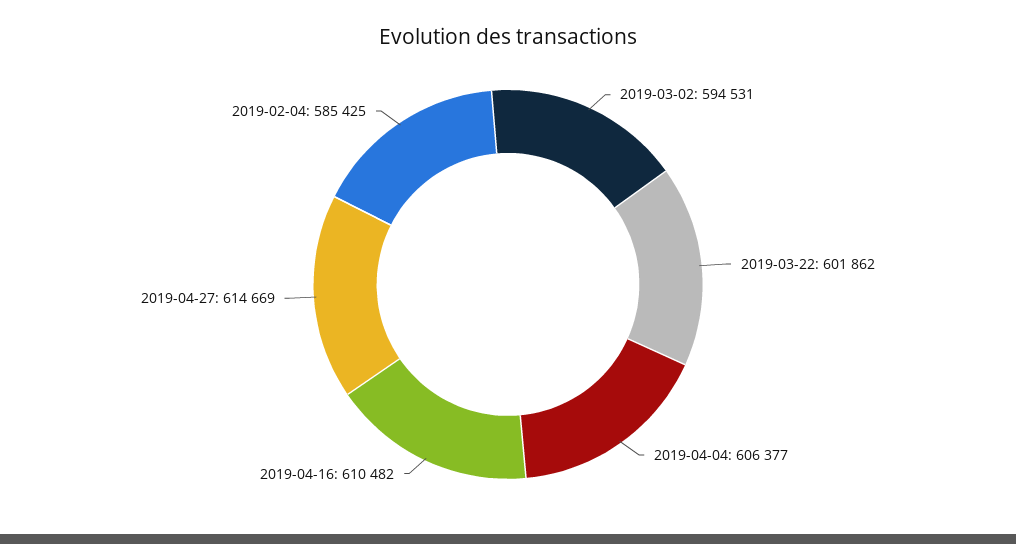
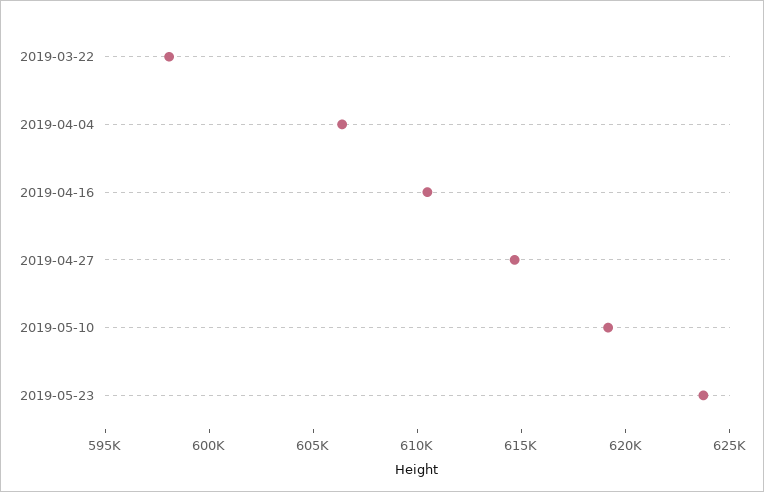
2019-03-02: 594531 -> none
2019-03-22: 601862 -> 598000
2019-02-04: 585425 -> none
2019-05-10: none -> 619000
2019-05-23: none -> 624000

